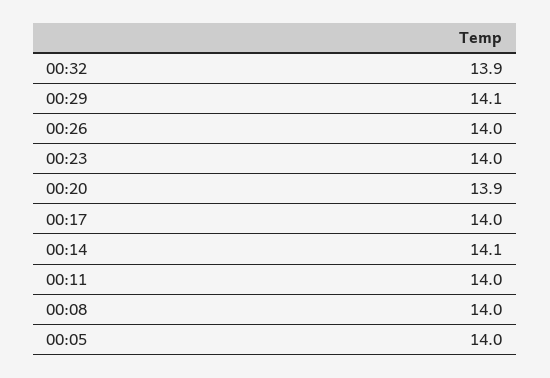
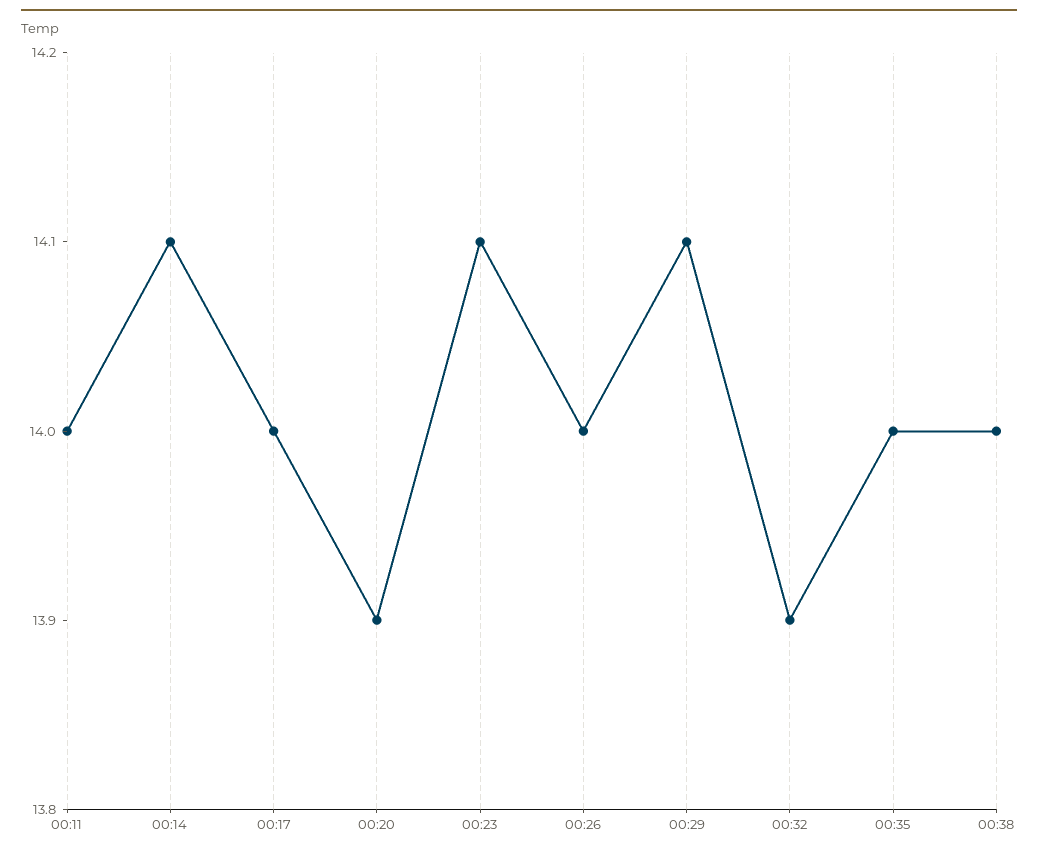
00:23: 14 -> 14.1
00:08: 14 -> none
00:05: 14 -> none
00:35: none -> 14
00:38: none -> 14

